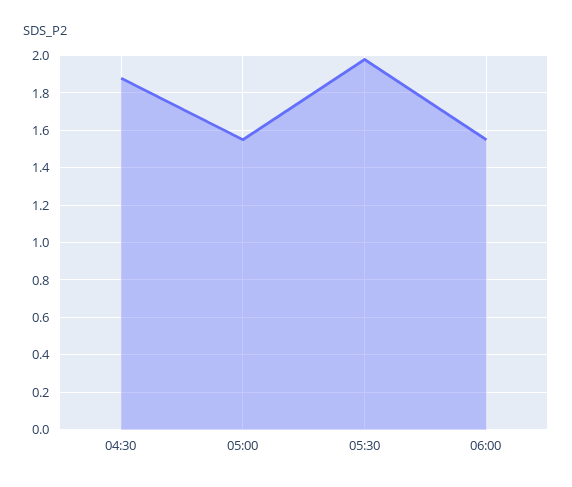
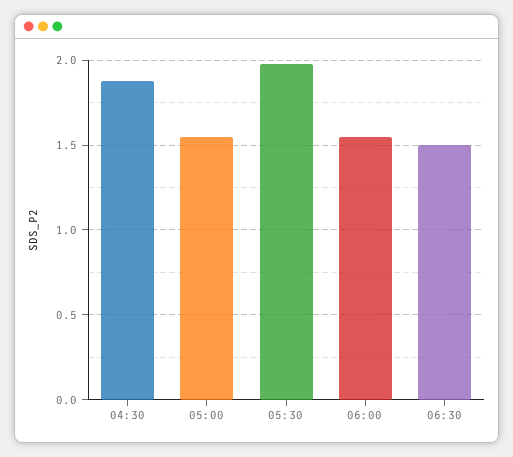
06:30: none -> 1.5

